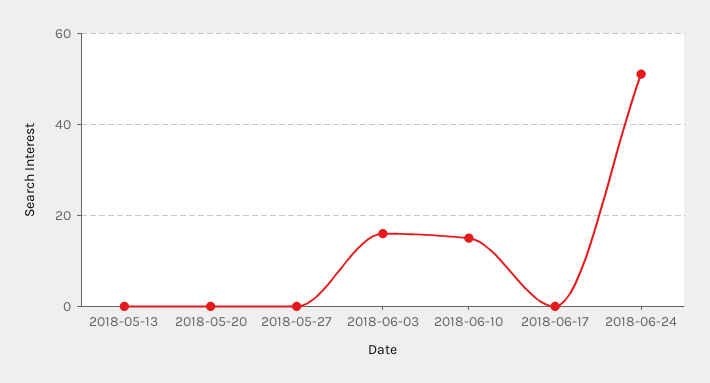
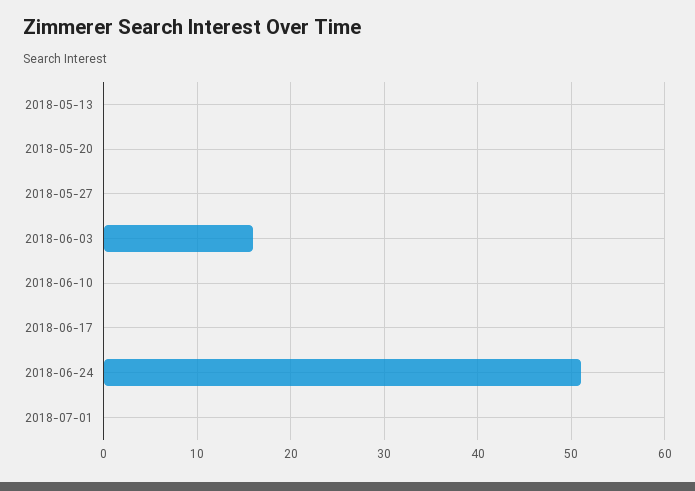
2018-06-10: 15 -> 0
2018-07-01: none -> 0

